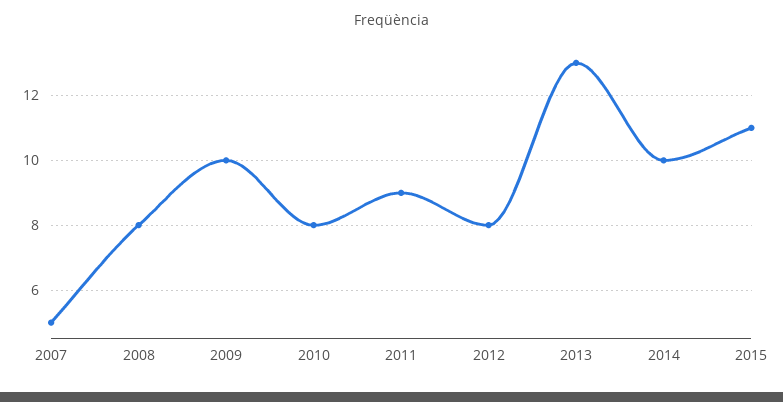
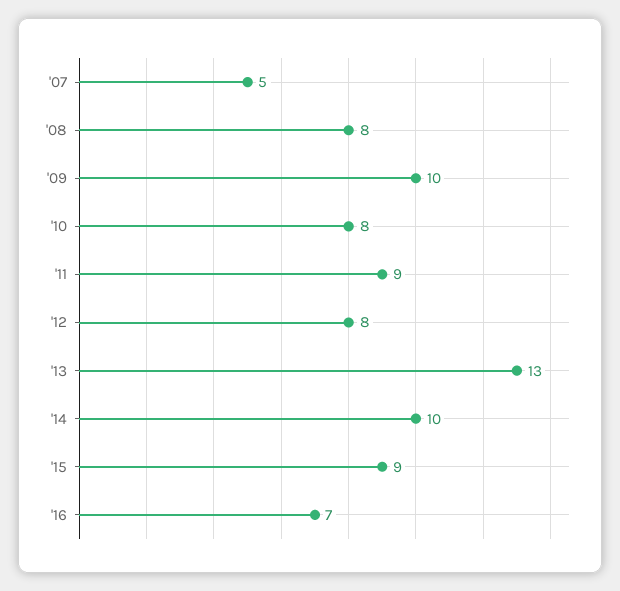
2015: 11 -> 9
'16: none -> 7

